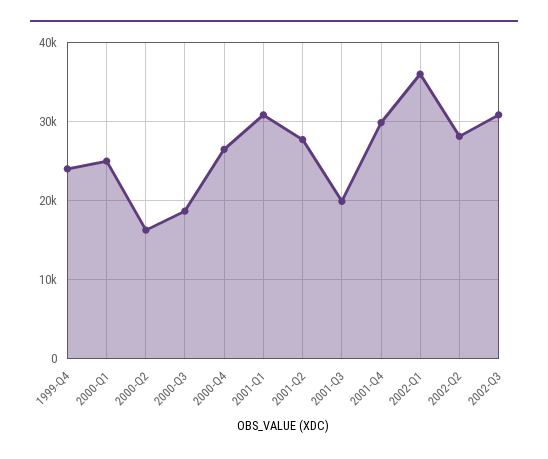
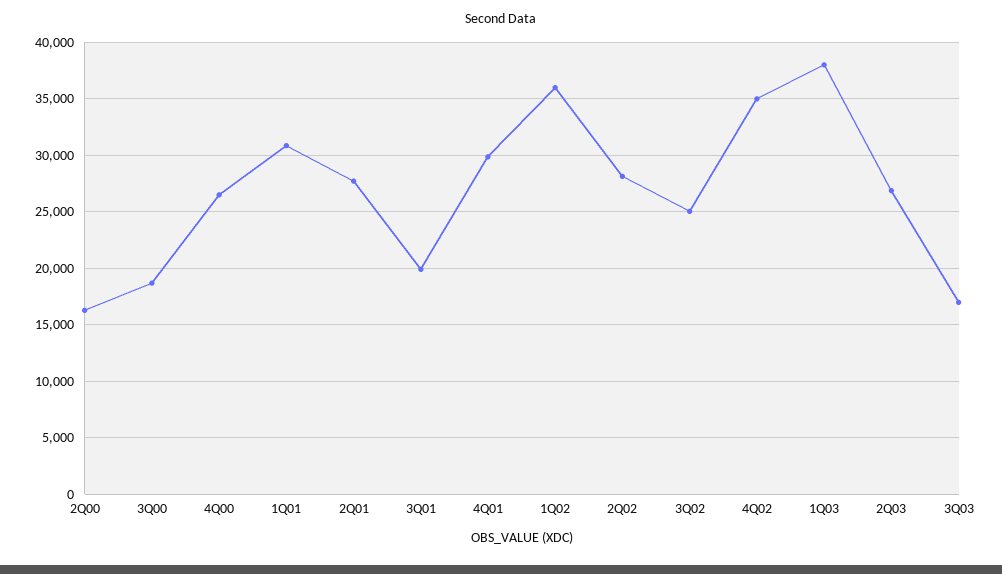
1999-Q4: 24000 -> none
2000-Q1: 25000 -> none
2002-Q3: 31000 -> 25000
4Q02: none -> 35000
1Q03: none -> 38000
2Q03: none -> 27000
3Q03: none -> 17000

